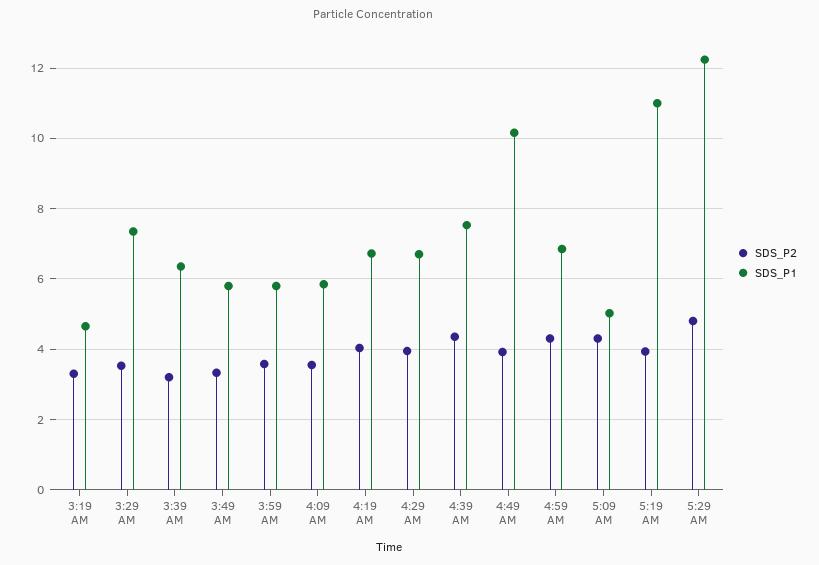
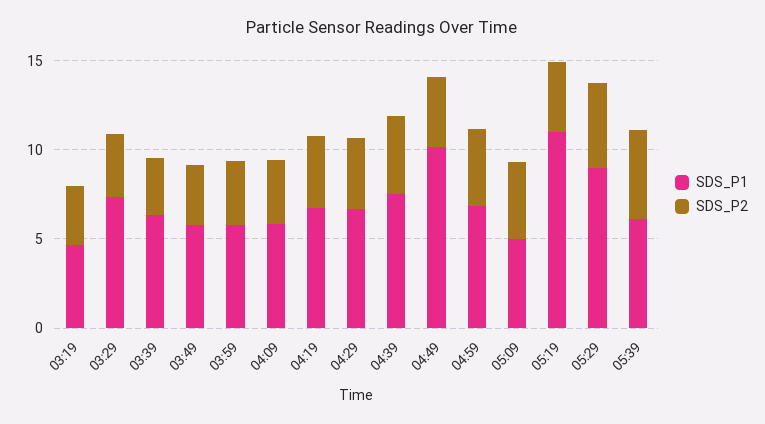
SDS_P1, 5:29 AM: 12.2 -> 9
SDS_P1, 05:39: none -> 6
SDS_P2, 05:39: none -> 5

